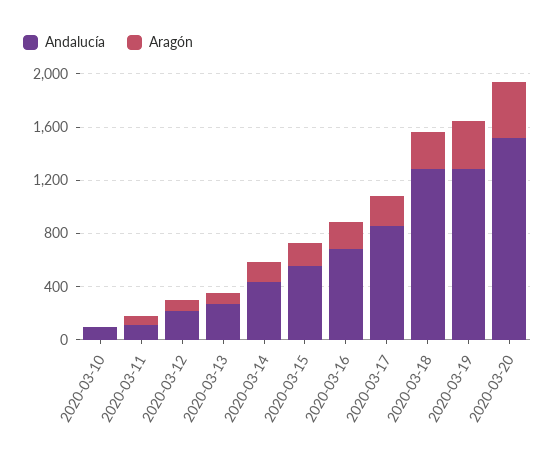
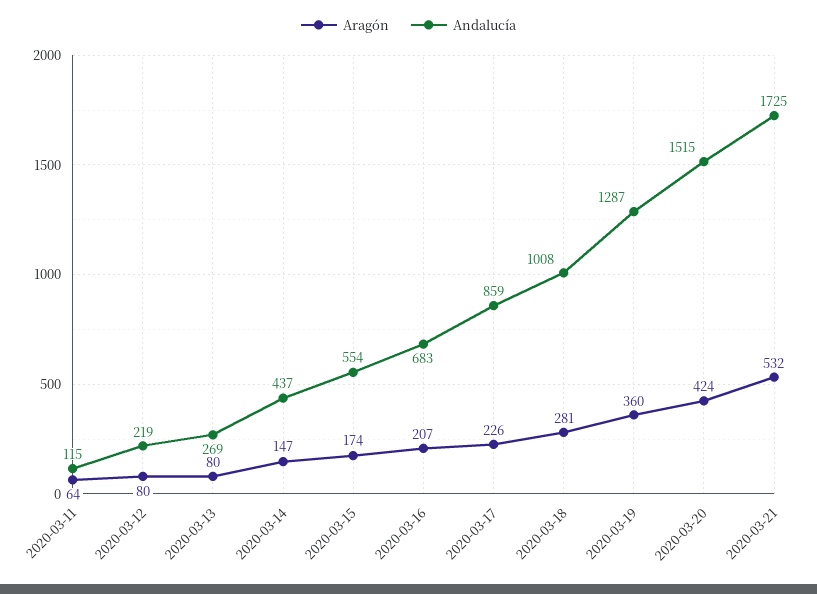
Andalucía, 2020-03-10: 100 -> none
Aragón, 2020-03-10: 0 -> none
Andalucía, 2020-03-18: 1300 -> 1008
Aragón, 2020-03-21: none -> 532
Andalucía, 2020-03-21: none -> 1725

